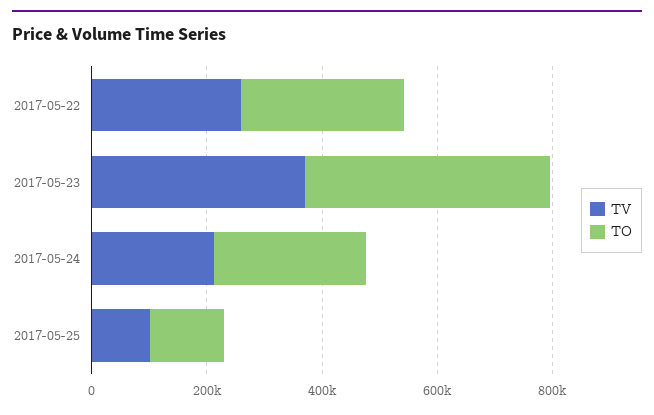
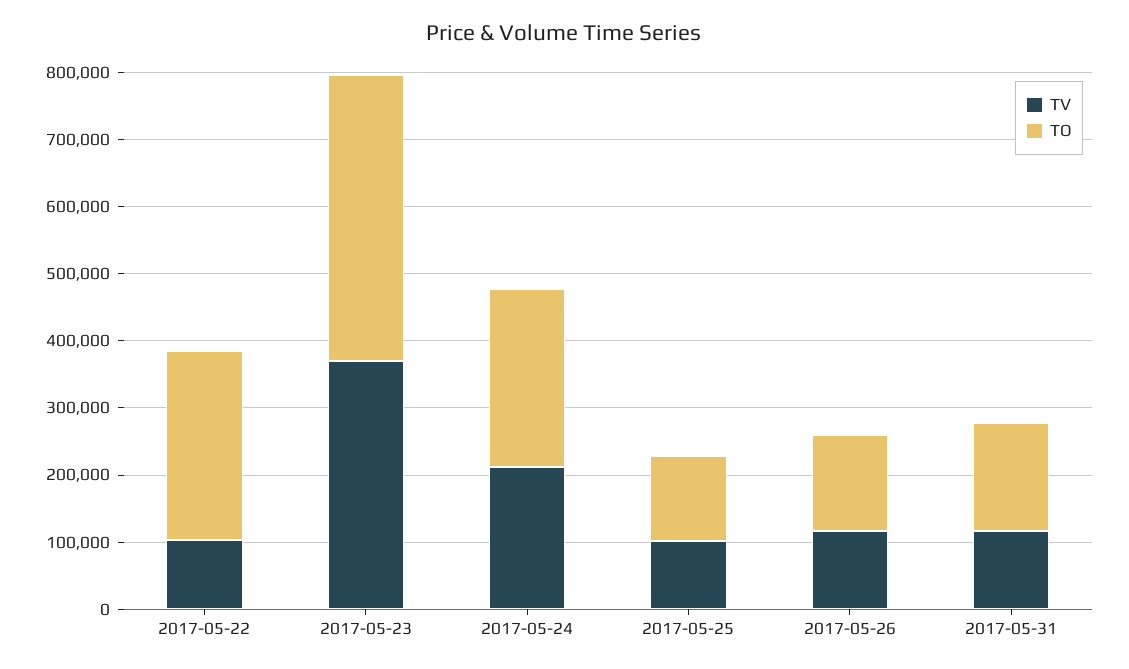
TV, 2017-05-22: 250000 -> 100000
TV, 2017-05-26: none -> 120000
TO, 2017-05-26: none -> 140000
TV, 2017-05-31: none -> 120000
TO, 2017-05-31: none -> 160000

